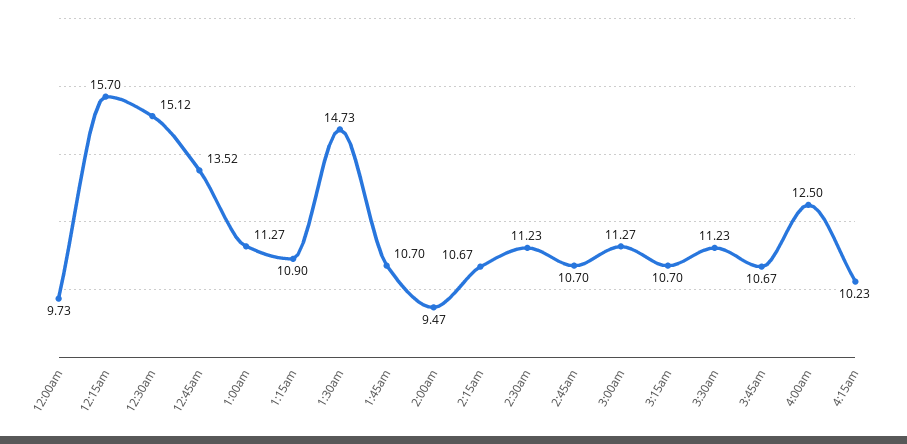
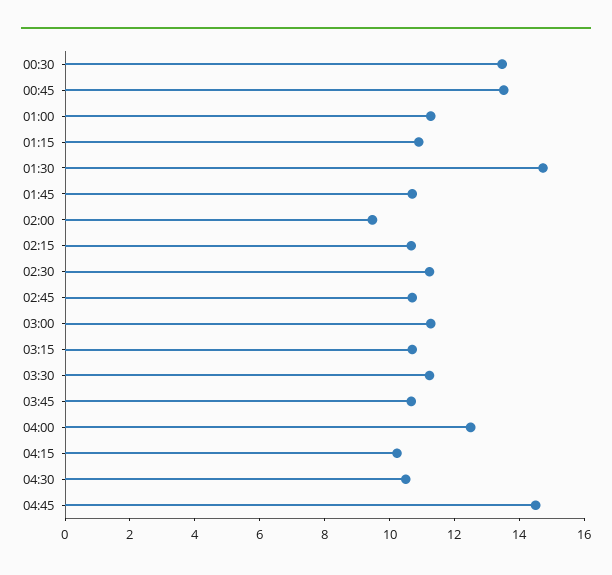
12:00am: 9.73 -> none
12:15am: 15.7 -> none
12:30am: 15.12 -> 13.5
04:30: none -> 10.5
04:45: none -> 14.5

